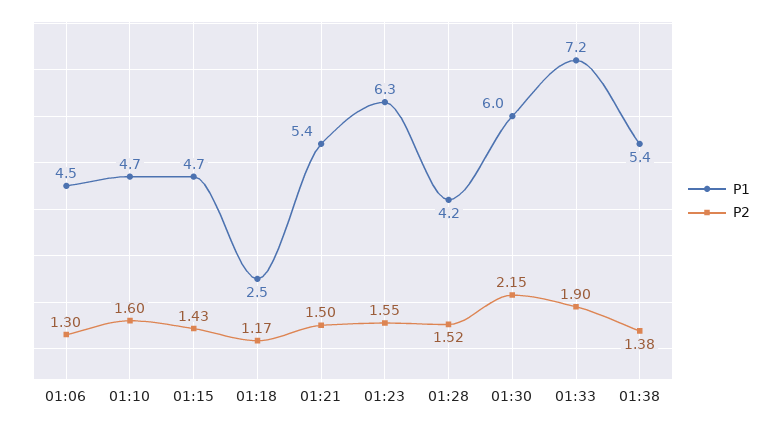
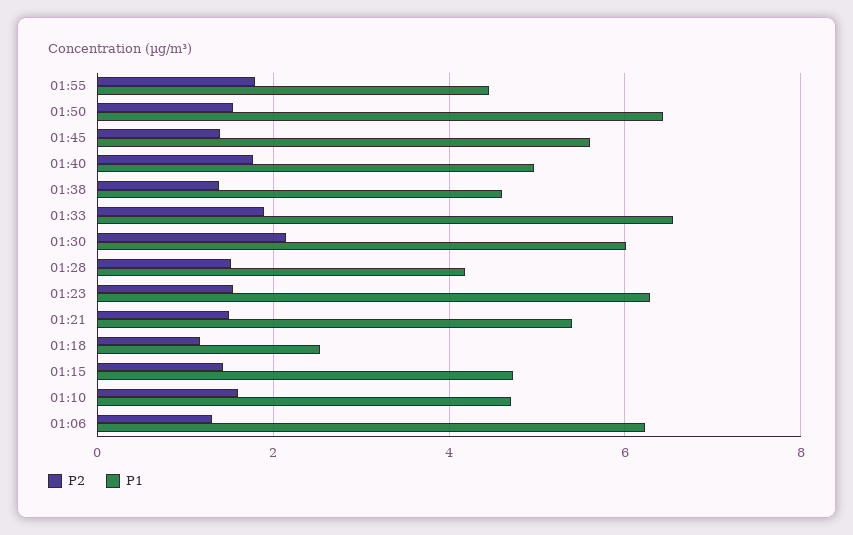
P1, 01:06: 4.5 -> 6.2
P1, 01:33: 7.2 -> 6.6
P1, 01:38: 5.4 -> 4.6
P2, 01:55: none -> 1.8
P1, 01:55: none -> 4.4
P2, 01:50: none -> 1.6
P1, 01:50: none -> 6.4
P2, 01:45: none -> 1.4
P1, 01:45: none -> 5.6
P2, 01:40: none -> 1.8
P1, 01:40: none -> 5

